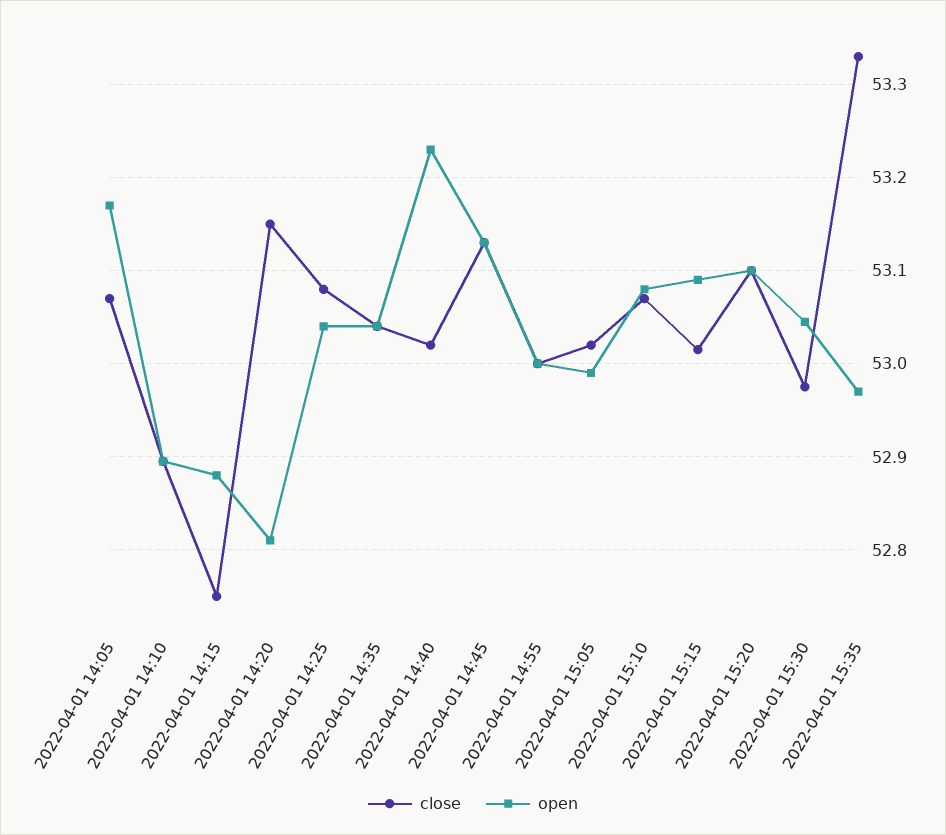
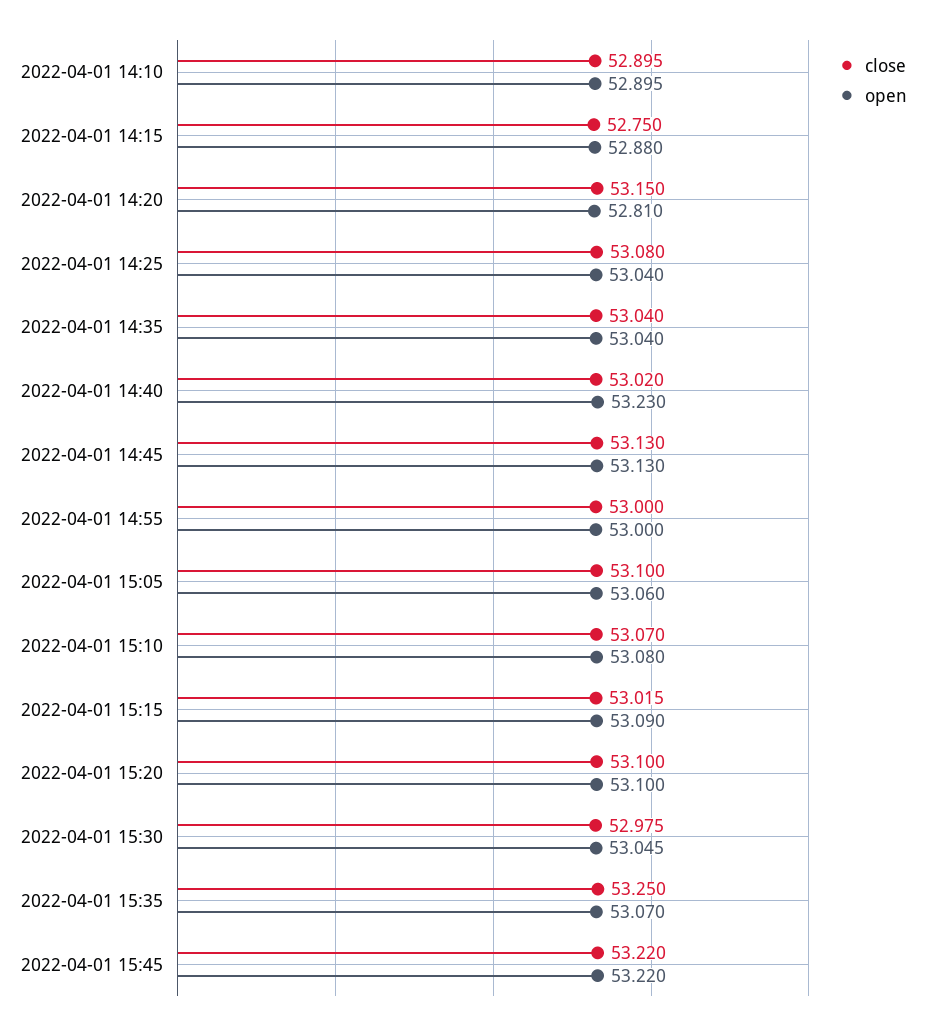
close, 2022-04-01 14:05: 53.07 -> none
open, 2022-04-01 14:05: 53.17 -> none
close, 2022-04-01 15:05: 53.02 -> 53.1
open, 2022-04-01 15:05: 52.99 -> 53.06
close, 2022-04-01 15:35: 53.33 -> 53.25
open, 2022-04-01 15:35: 52.97 -> 53.07
close, 2022-04-01 15:45: none -> 53.22
open, 2022-04-01 15:45: none -> 53.22

